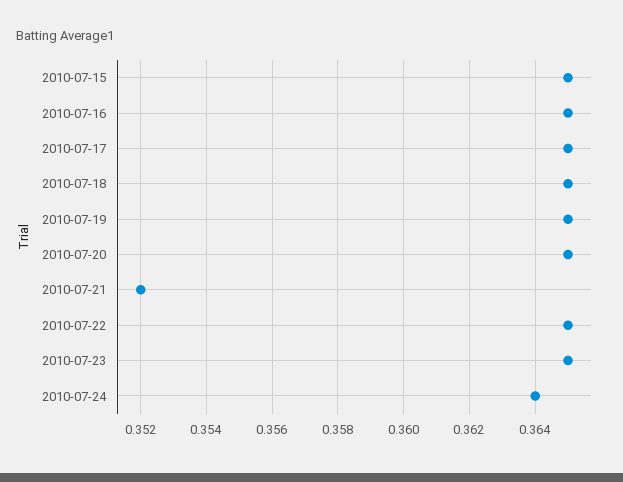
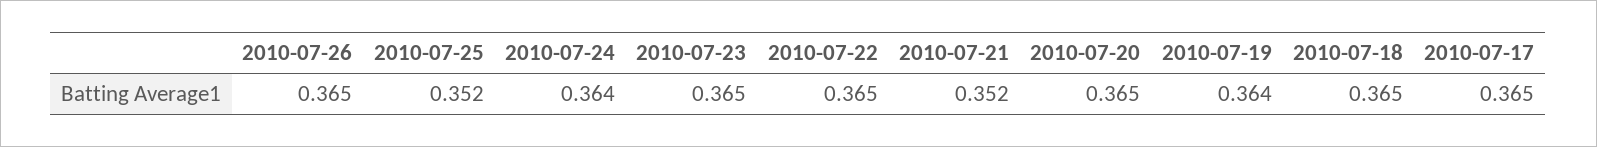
2010-07-15: 0.365 -> none
2010-07-16: 0.365 -> none
2010-07-19: 0.365 -> 0.364
2010-07-26: none -> 0.365
2010-07-25: none -> 0.352

